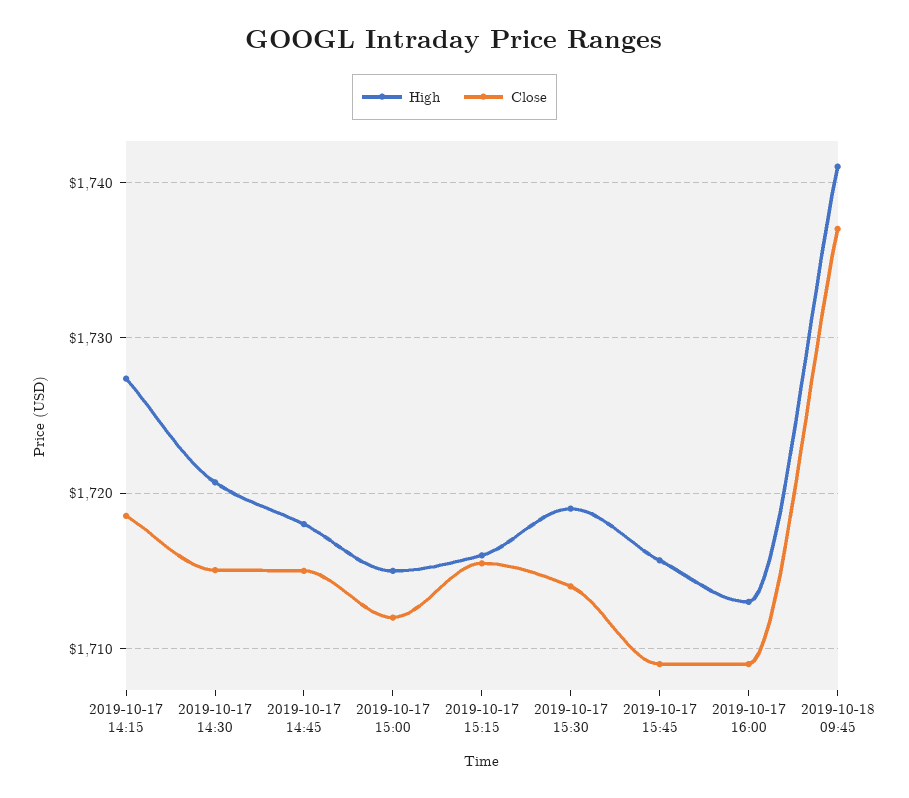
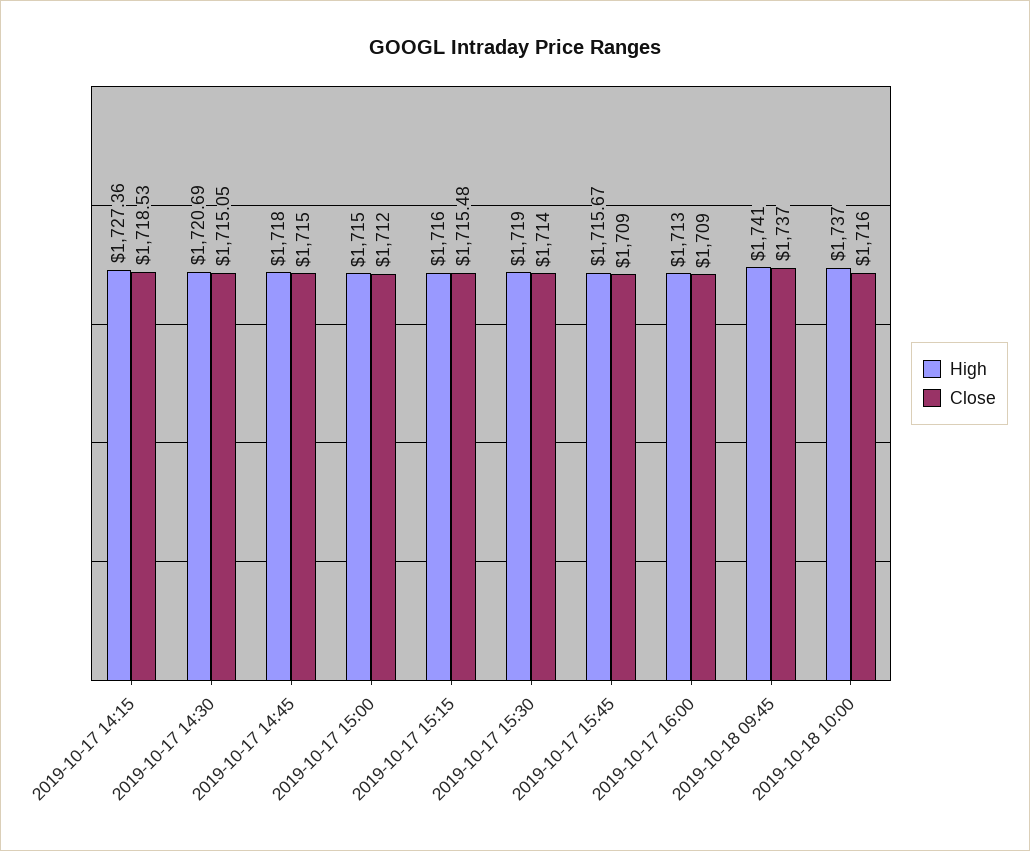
High, 2019-10-18 10:00: none -> 1737
Close, 2019-10-18 10:00: none -> 1716

